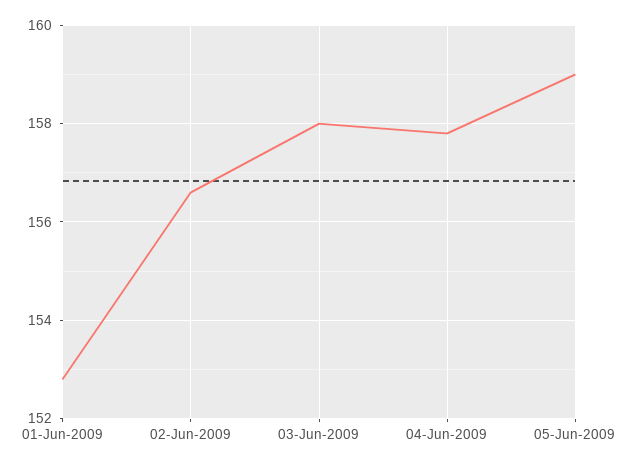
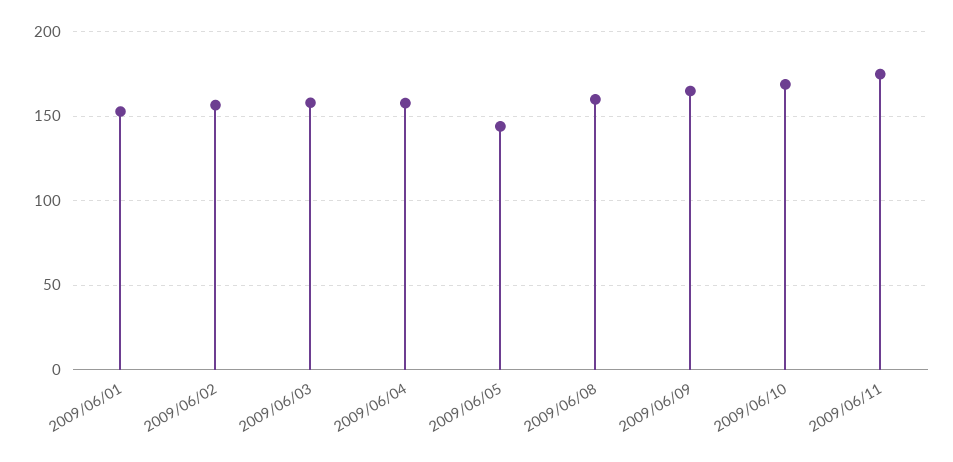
05-Jun-2009: 159 -> 145
2009/06/08: none -> 160
2009/06/09: none -> 165
2009/06/10: none -> 170
2009/06/11: none -> 175

